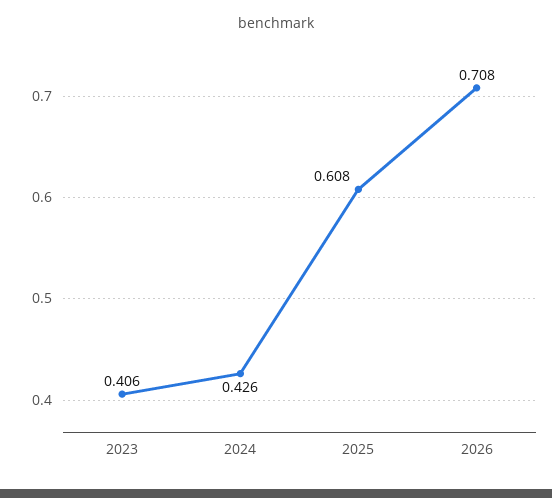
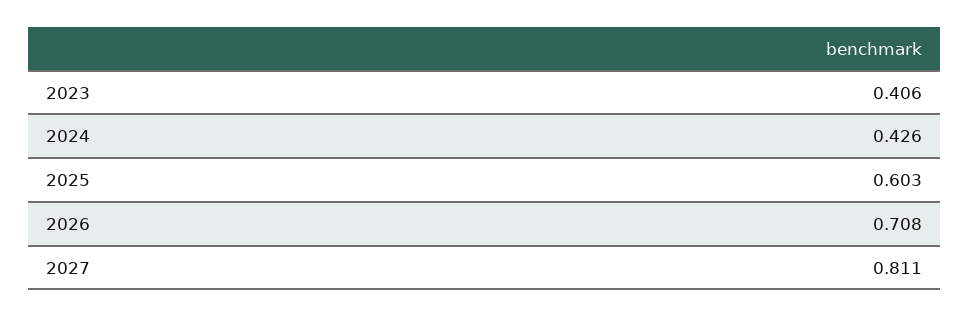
2025: 0.608 -> 0.603
2027: none -> 0.811

